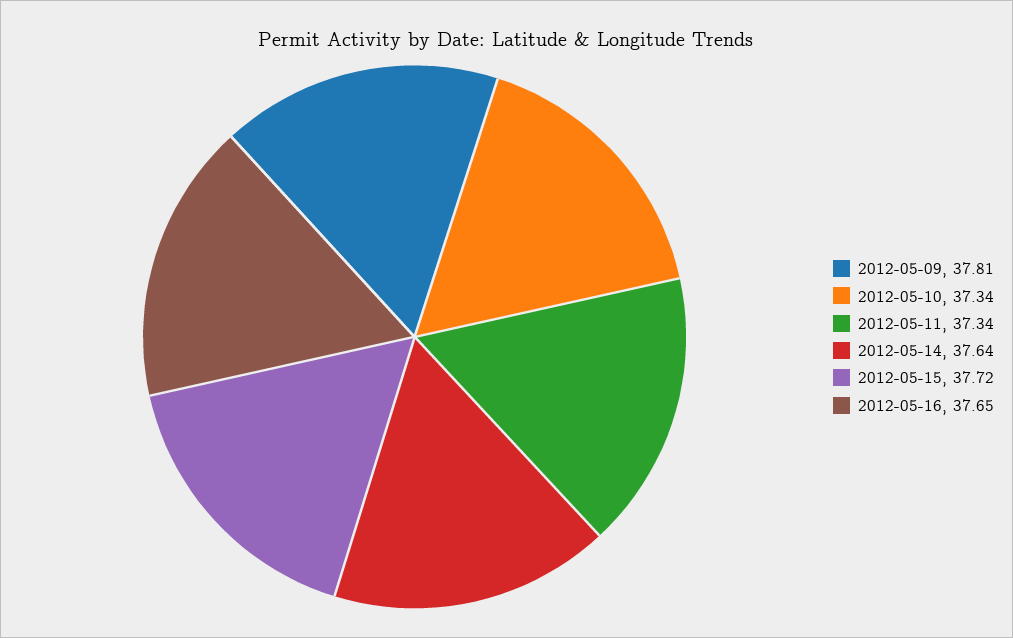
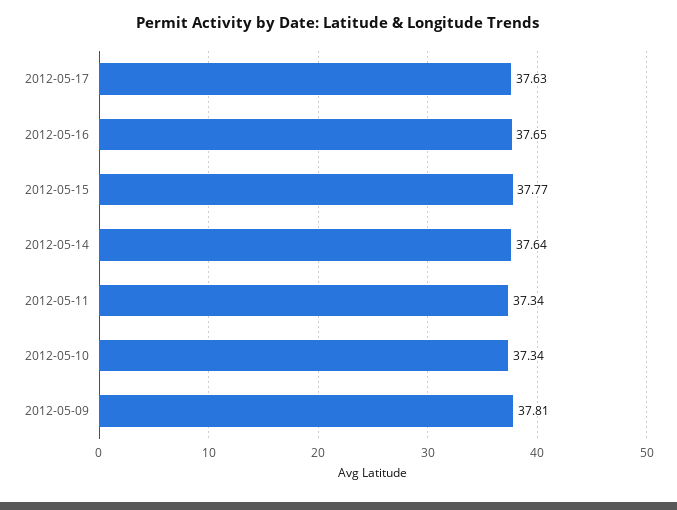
2012-05-15: 37.72 -> 37.77
2012-05-17: none -> 37.63

